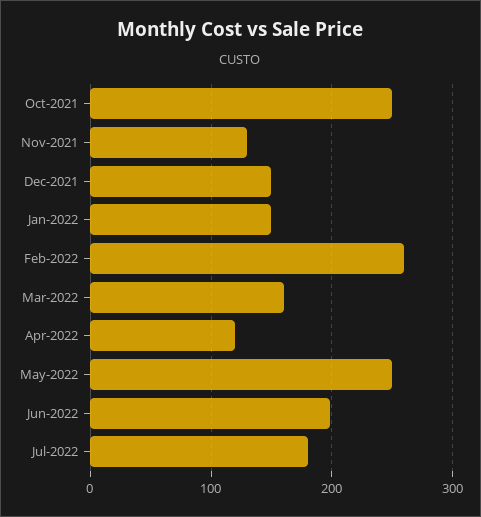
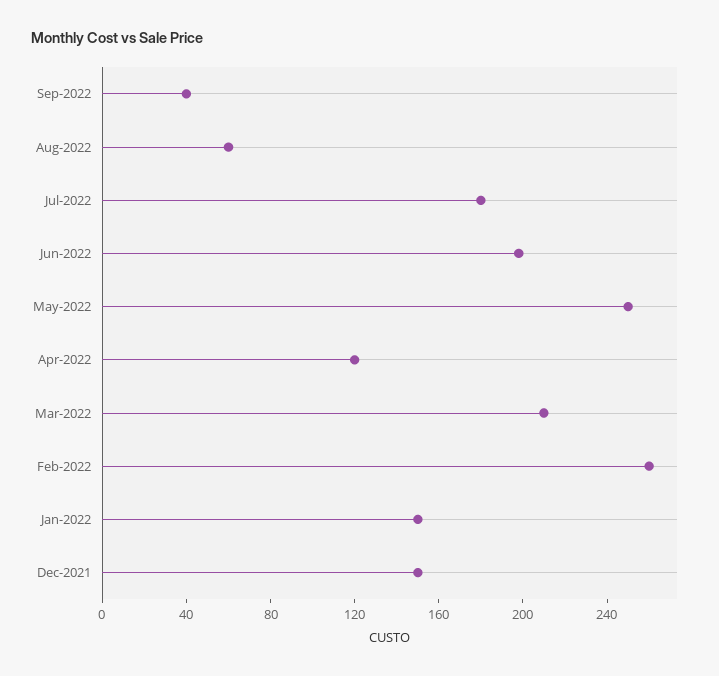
Oct-2021: 250 -> none
Nov-2021: 130 -> none
Mar-2022: 160 -> 210
Sep-2022: none -> 40
Aug-2022: none -> 60

